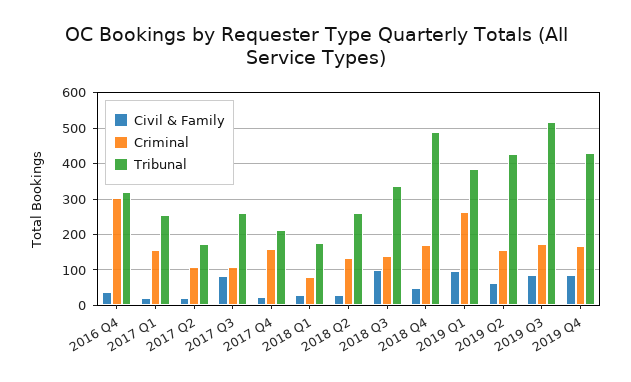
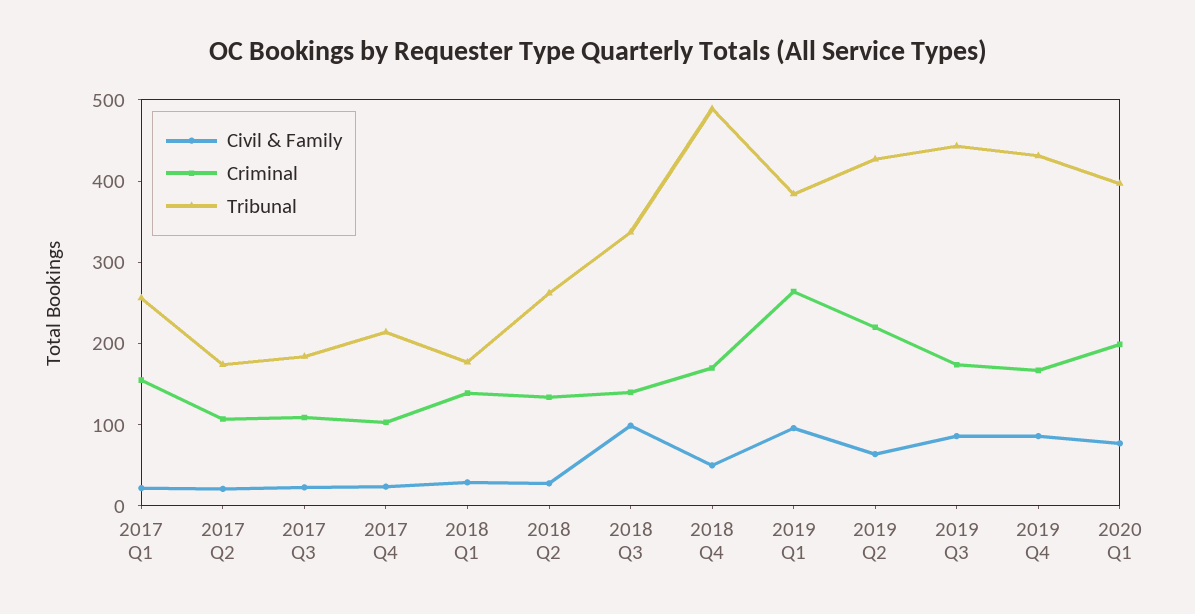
Civil & Family, 2016 Q4: 40 -> none
Criminal, 2016 Q4: 300 -> none
Tribunal, 2016 Q4: 320 -> none
Civil & Family, 2017 Q3: 80 -> 20
Tribunal, 2017 Q3: 260 -> 180
Criminal, 2017 Q4: 160 -> 100
Criminal, 2018 Q1: 80 -> 140
Criminal, 2019 Q2: 160 -> 220
Tribunal, 2019 Q3: 520 -> 440
Civil & Family, 2020 Q1: none -> 80
Criminal, 2020 Q1: none -> 200
Tribunal, 2020 Q1: none -> 400

